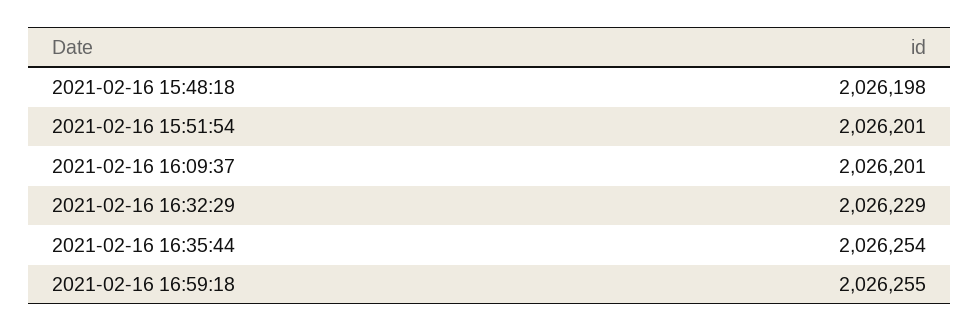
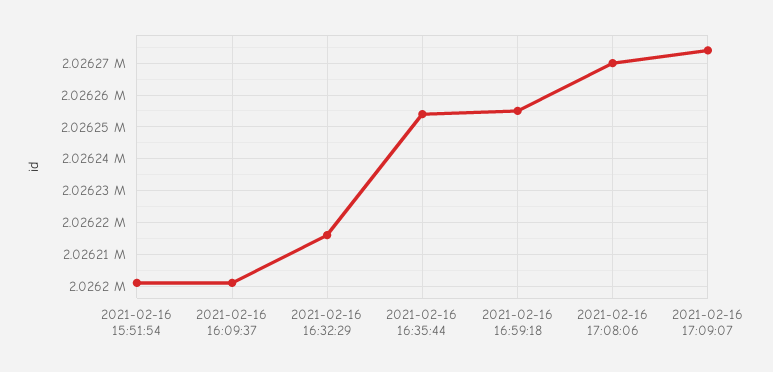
2021-02-16 15:48:18: 2026198 -> none
2021-02-16 16:32:29: 2026229 -> 2026215
2021-02-16 17:08:06: none -> 2026270
2021-02-16 17:09:07: none -> 2026275

